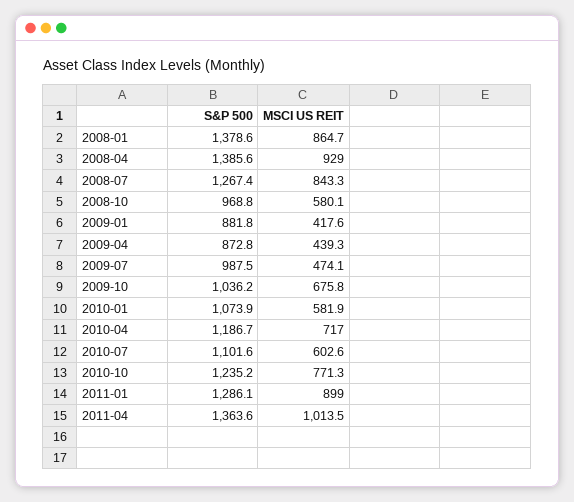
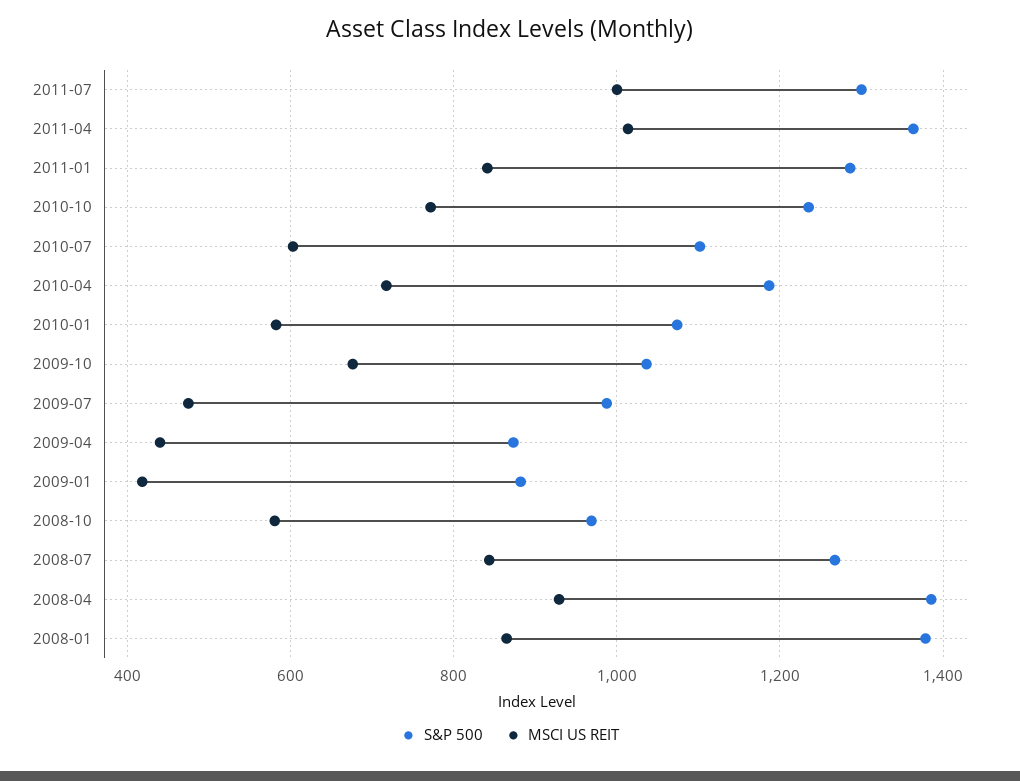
MSCI US REIT, 2011-01: 899 -> 840
S&P 500, 2011-07: none -> 1300
MSCI US REIT, 2011-07: none -> 1000

